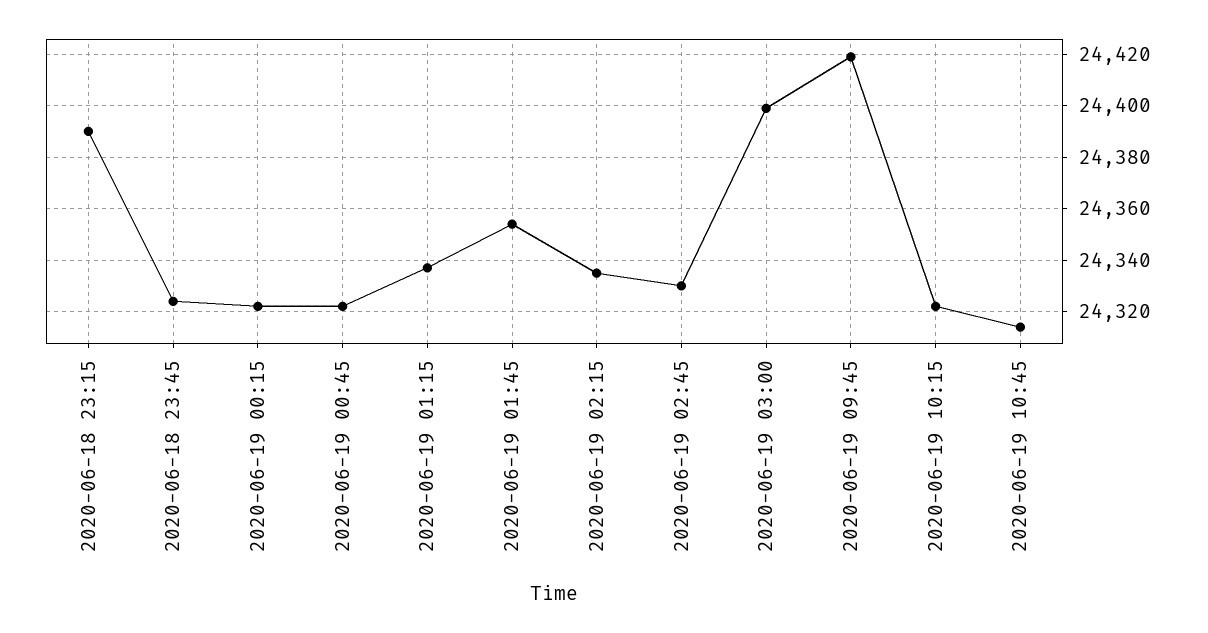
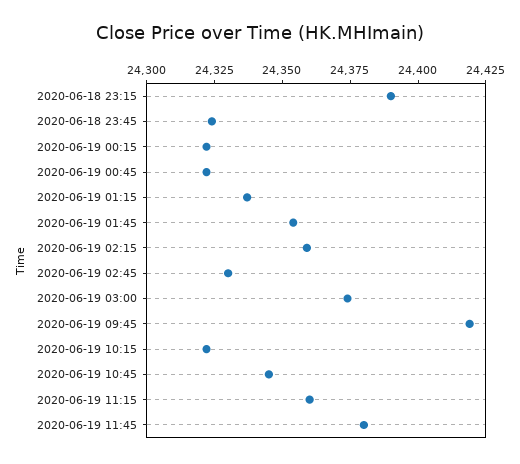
2020-06-19 02:15: 24335 -> 24360
2020-06-19 03:00: 24400 -> 24375
2020-06-19 10:45: 24315 -> 24345
2020-06-19 11:15: none -> 24360
2020-06-19 11:45: none -> 24380

